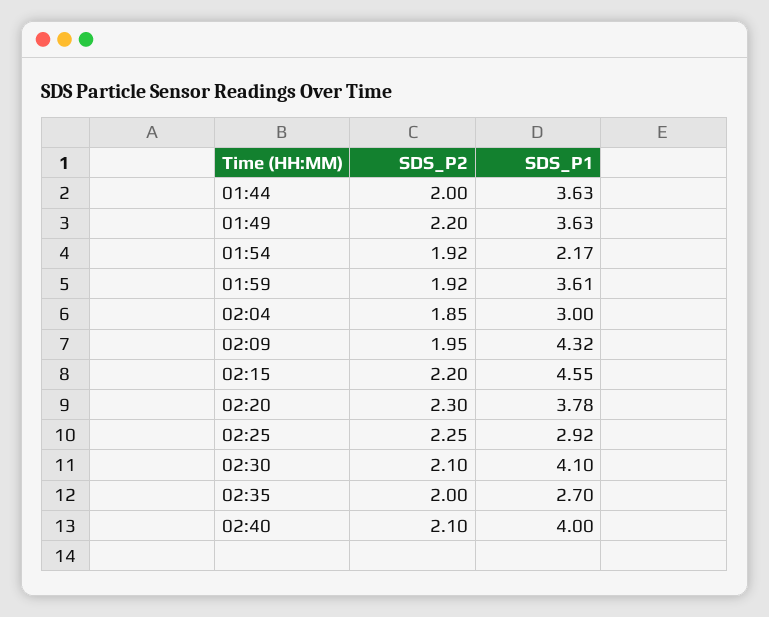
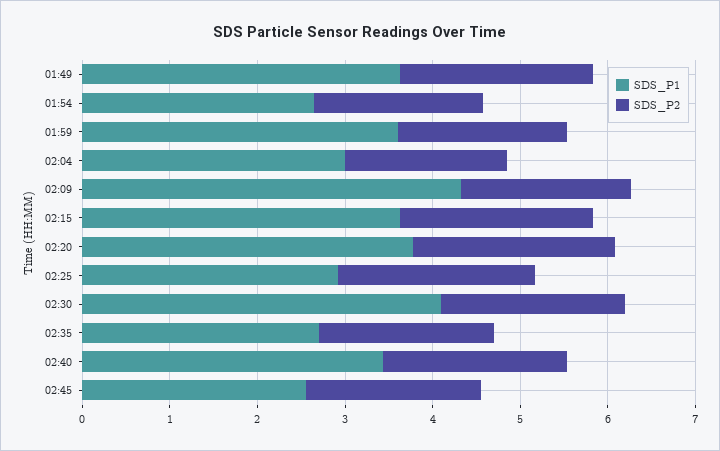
SDS_P2, 01:44: 2 -> none
SDS_P1, 01:44: 3.63 -> none
SDS_P1, 01:54: 2.17 -> 2.6
SDS_P1, 02:15: 4.55 -> 3.6
SDS_P1, 02:40: 4 -> 3.4
SDS_P1, 02:45: none -> 2.6
SDS_P2, 02:45: none -> 2

